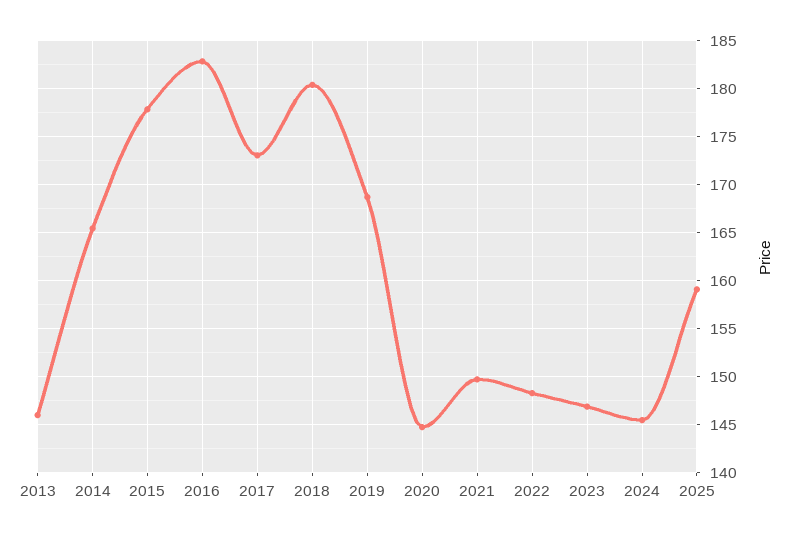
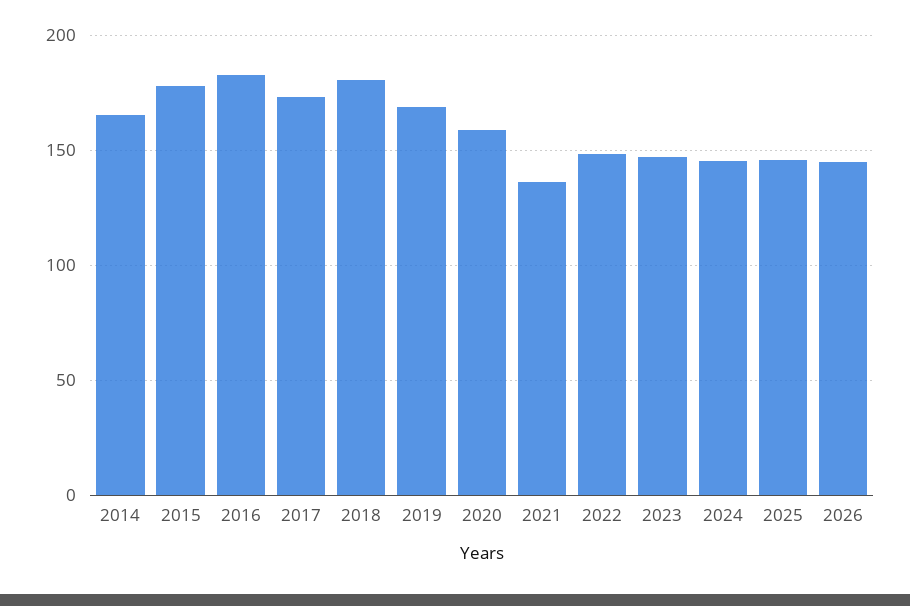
2013: 146 -> none
2020: 145 -> 160
2021: 150 -> 135
2025: 159 -> 145
2026: none -> 145

